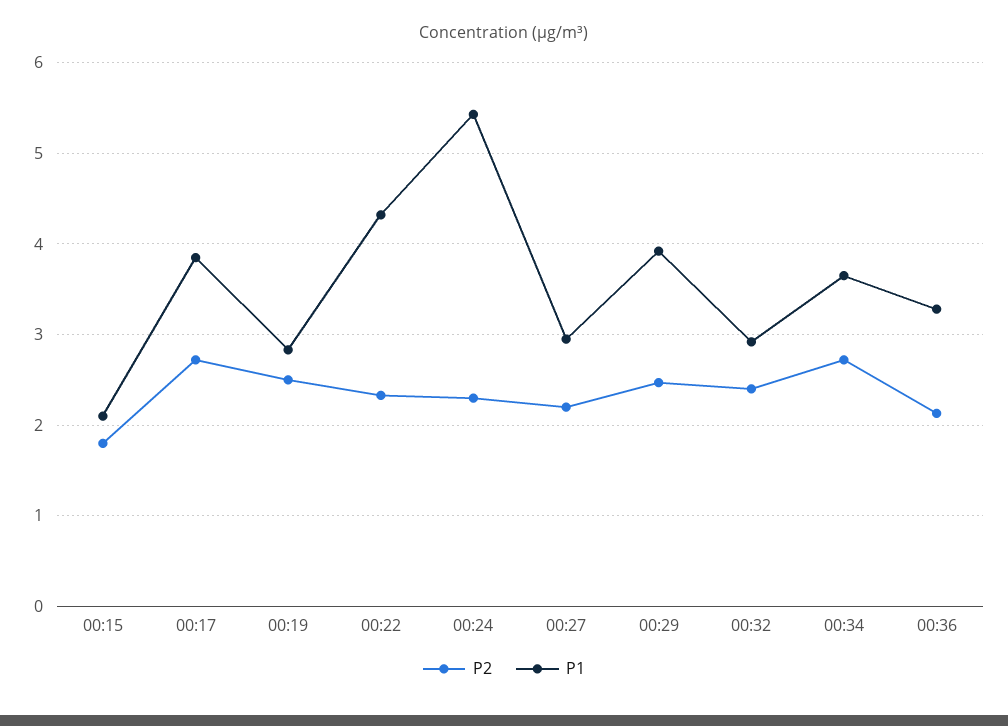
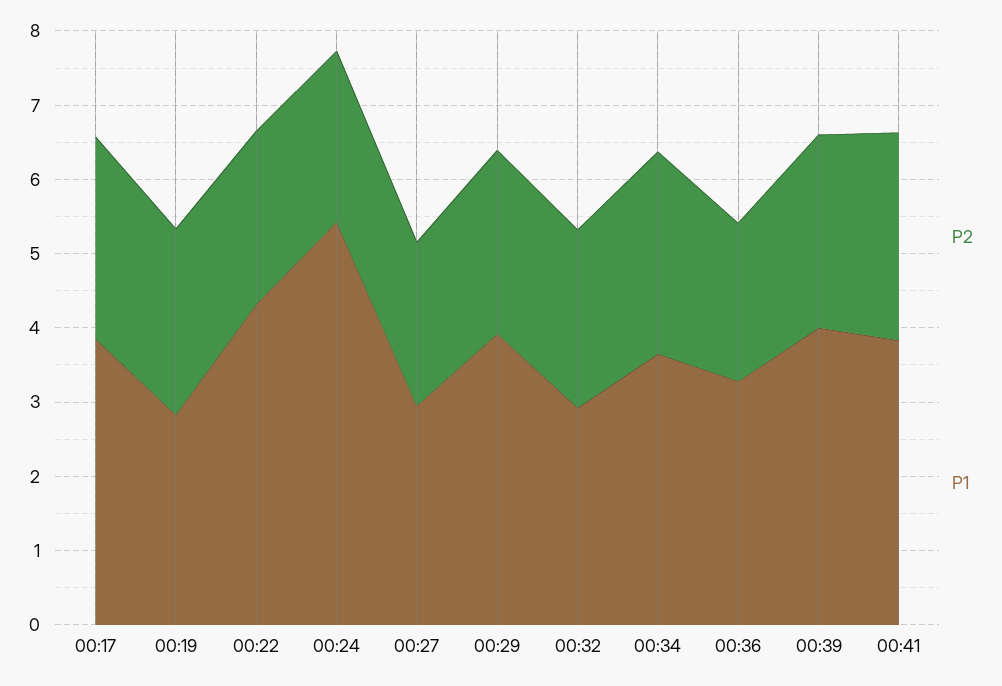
P2, 00:15: 1.8 -> none
P1, 00:15: 2.1 -> none
P2, 00:39: none -> 2.6
P1, 00:39: none -> 4
P2, 00:41: none -> 2.8
P1, 00:41: none -> 3.8

